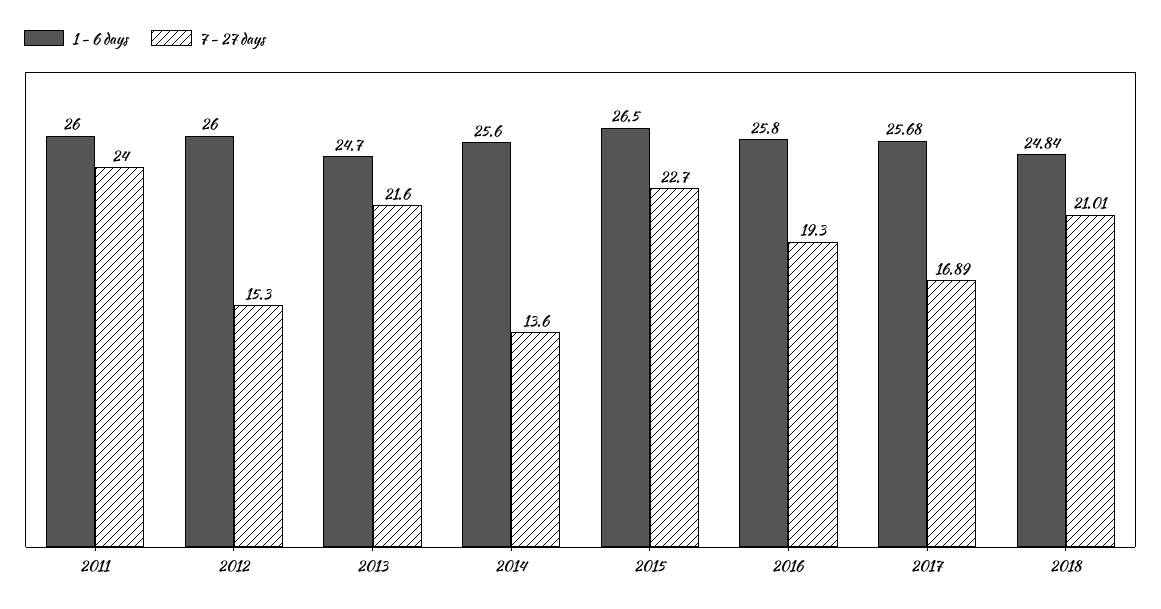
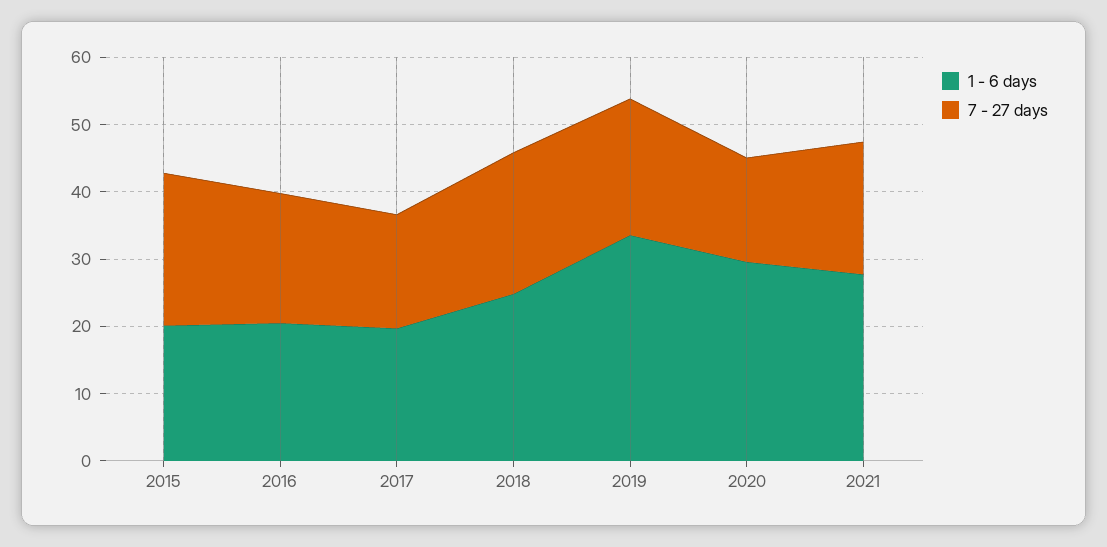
1 - 6 days, 2011: 26 -> none
7 - 27 days, 2011: 24 -> none
1 - 6 days, 2012: 26 -> none
7 - 27 days, 2012: 15.3 -> none
1 - 6 days, 2013: 24.7 -> none
7 - 27 days, 2013: 21.6 -> none
1 - 6 days, 2014: 25.6 -> none
7 - 27 days, 2014: 13.6 -> none
1 - 6 days, 2015: 26.5 -> 20
1 - 6 days, 2016: 25.8 -> 20
1 - 6 days, 2017: 25.68 -> 20
1 - 6 days, 2019: none -> 34
7 - 27 days, 2019: none -> 20
1 - 6 days, 2020: none -> 30
7 - 27 days, 2020: none -> 16
1 - 6 days, 2021: none -> 28
7 - 27 days, 2021: none -> 20

